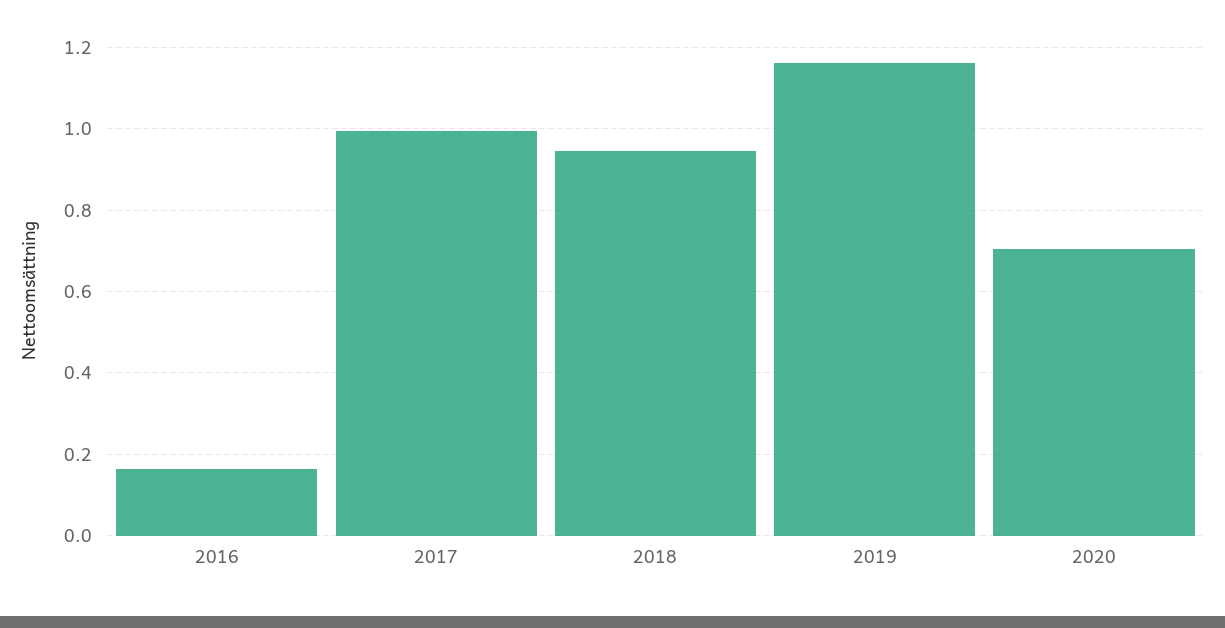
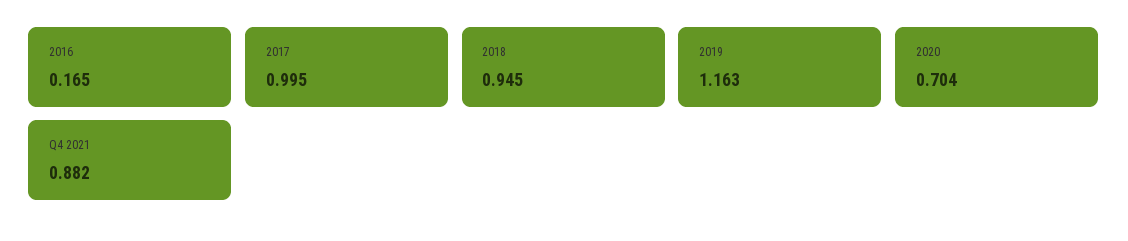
Q4 2021: none -> 0.882

